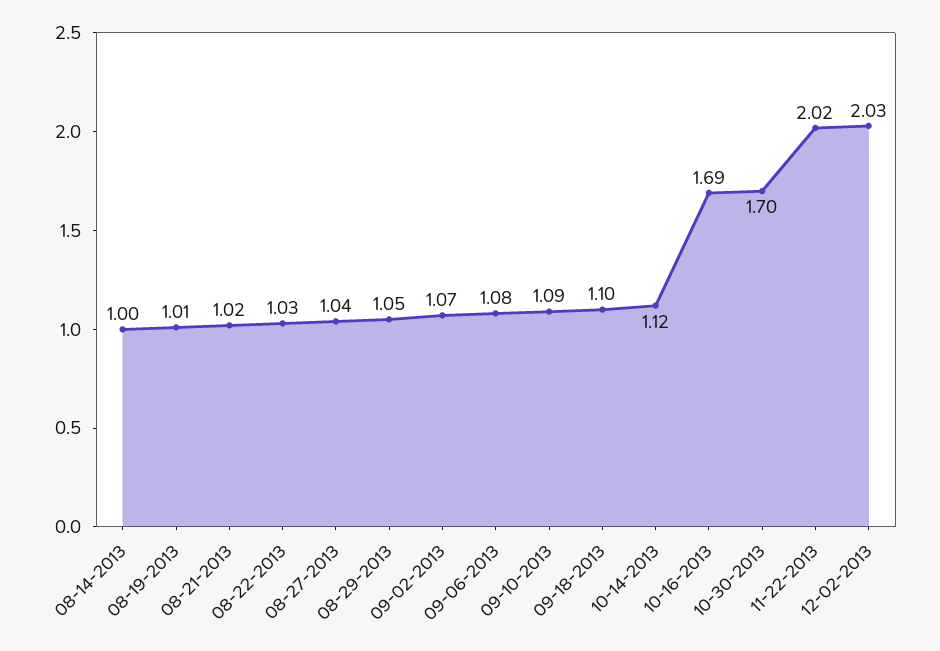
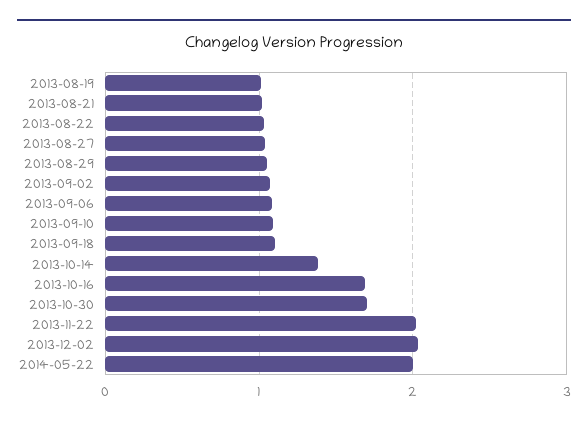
08-14-2013: 1 -> none
10-14-2013: 1.12 -> 1.4
2014-05-22: none -> 2

